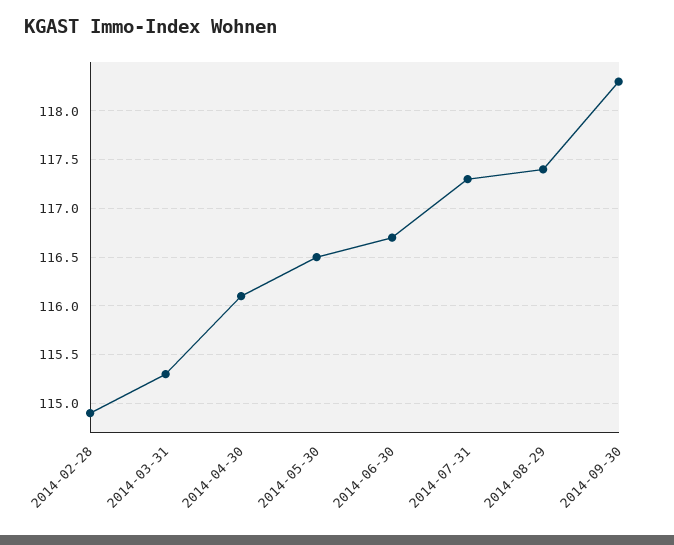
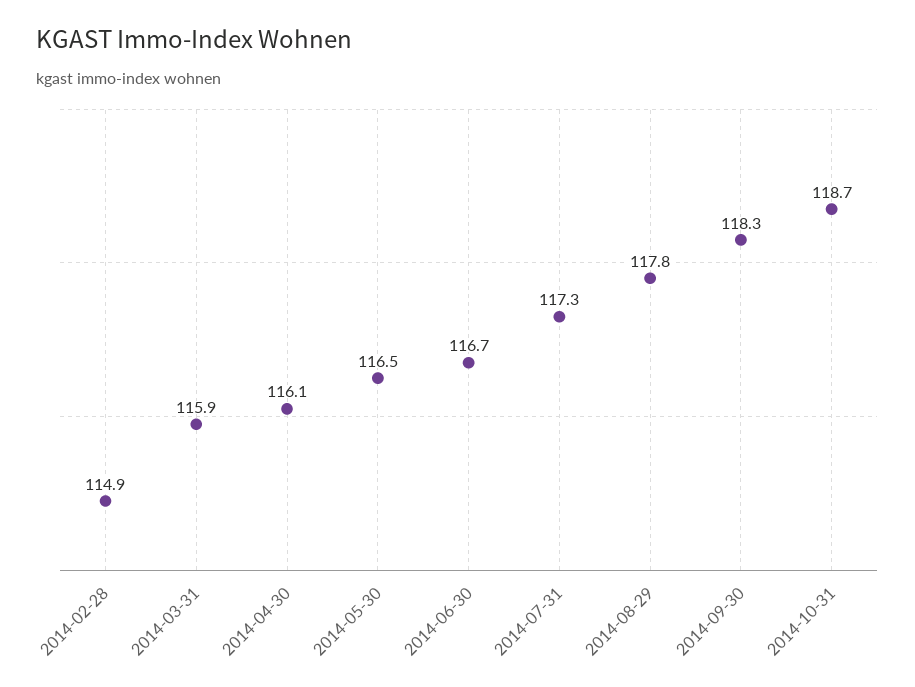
2014-03-31: 115.3 -> 115.9
2014-08-29: 117.4 -> 117.8
2014-10-31: none -> 118.7

